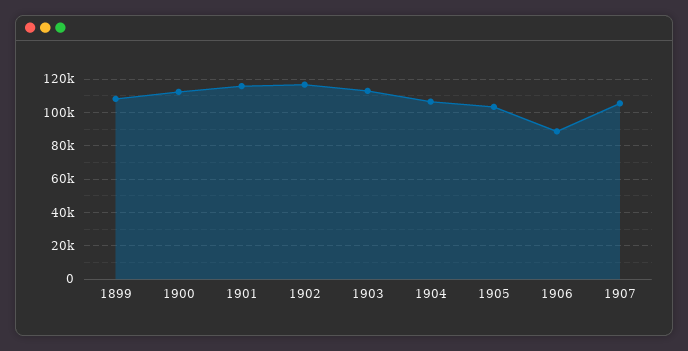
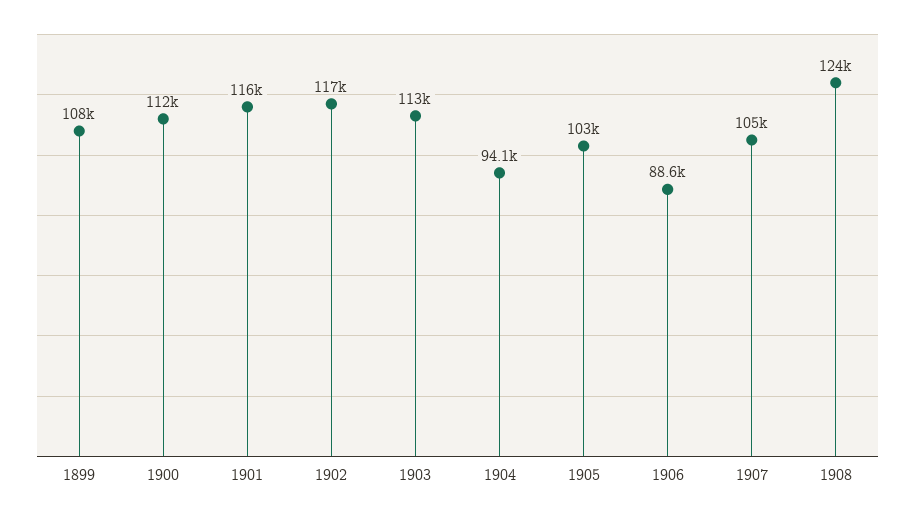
1904: 105000 -> 94100
1908: none -> 124000

